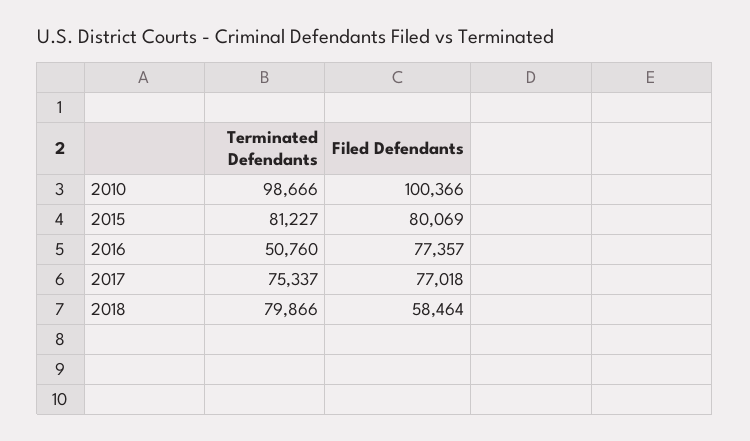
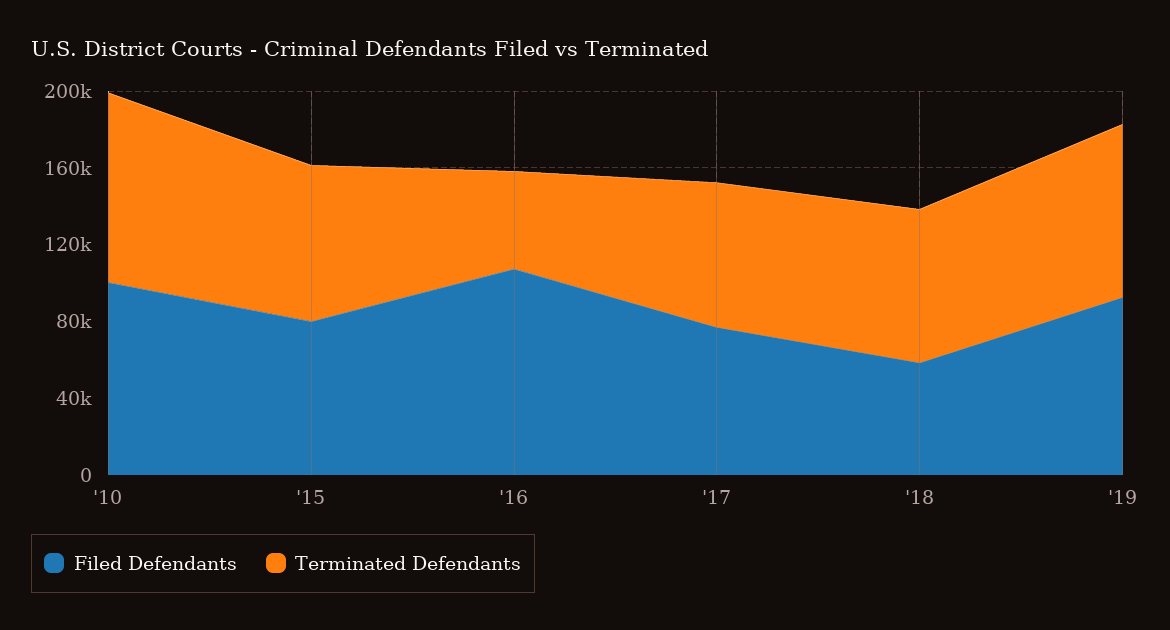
Filed Defendants, 2016: 77357 -> 110000
Filed Defendants, '19: none -> 90000
Terminated Defendants, '19: none -> 90000

